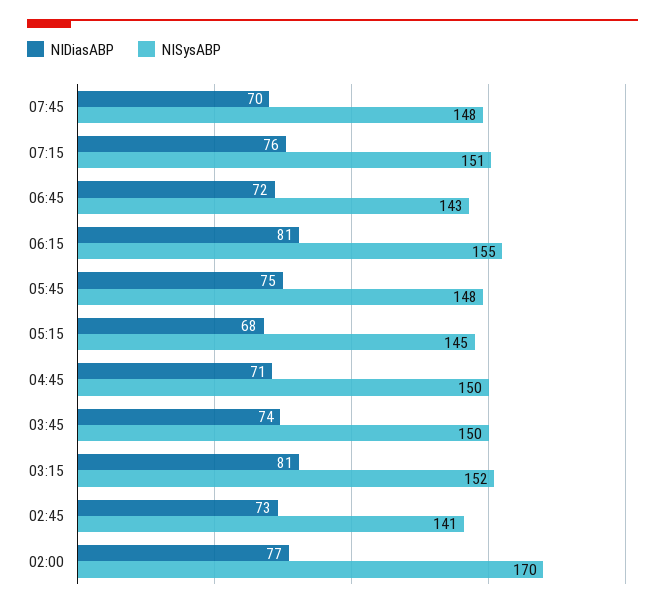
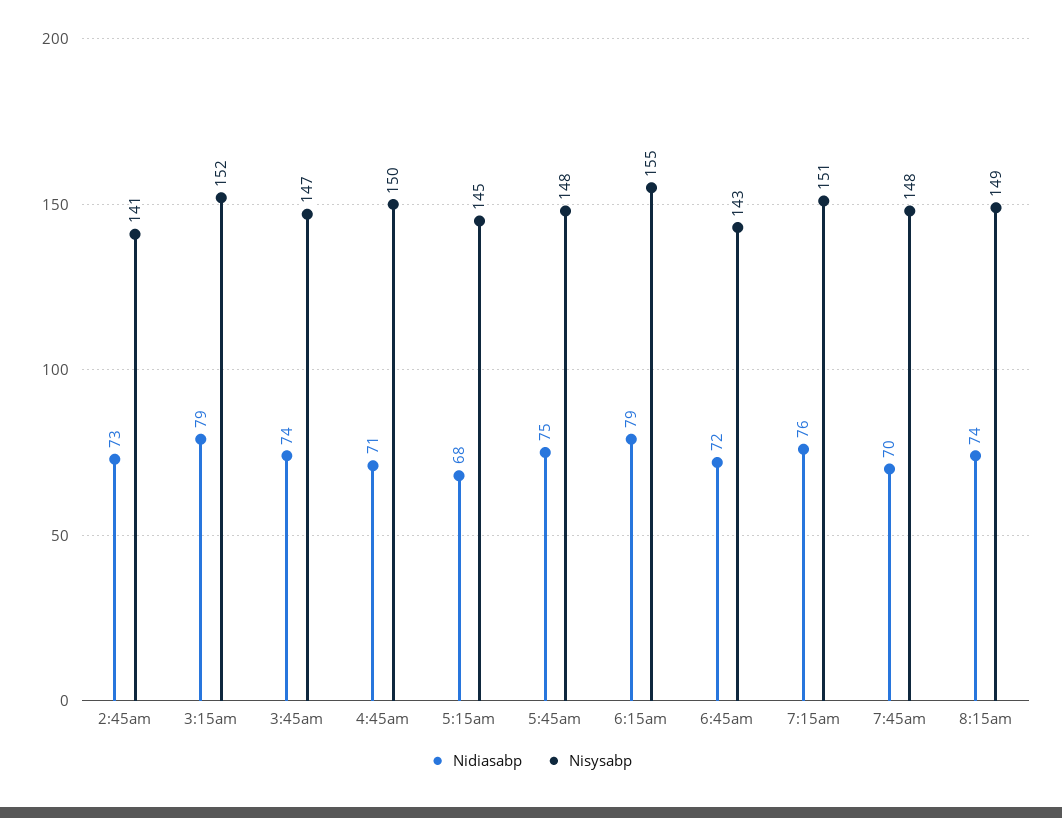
NIDiasABP, 06:15: 81 -> 79
NISysABP, 03:45: 150 -> 147
NIDiasABP, 03:15: 81 -> 79
NIDiasABP, 02:00: 77 -> none
NISysABP, 02:00: 170 -> none
NIDiasABP, 8:15am: none -> 74
NISysABP, 8:15am: none -> 149

